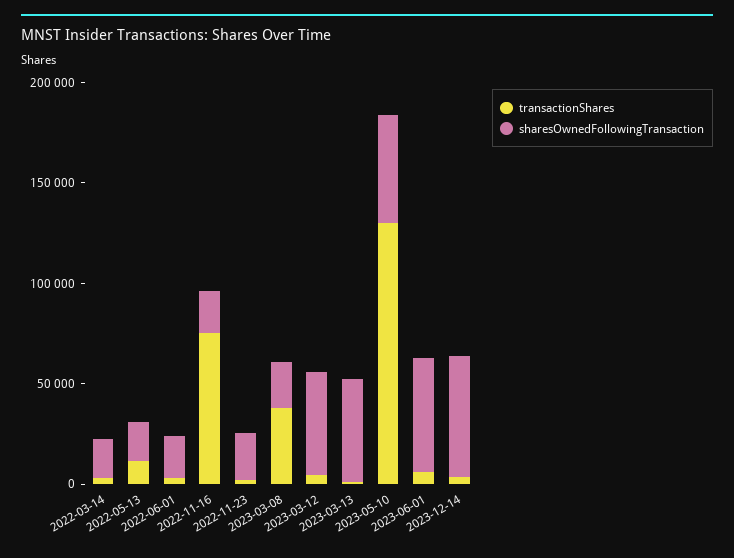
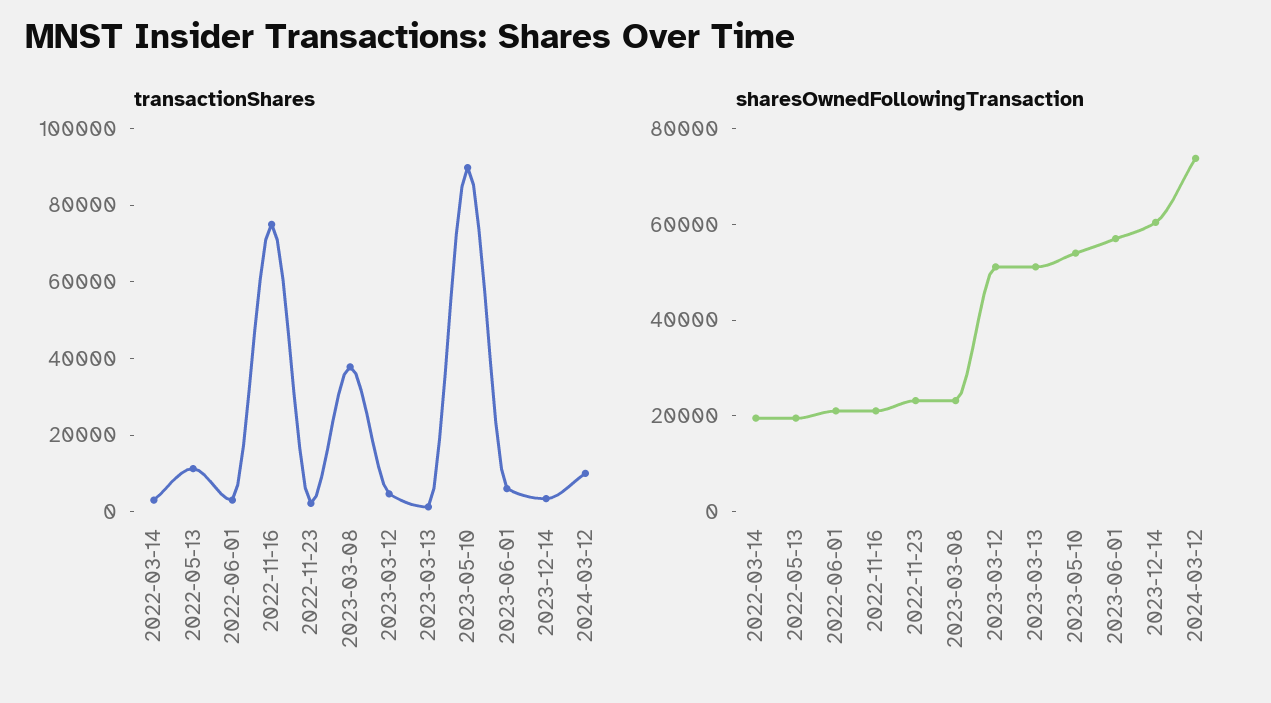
transactionShares, 2023-05-10: 130000 -> 90000
transactionShares, 2024-03-12: none -> 10000
sharesOwnedFollowingTransaction, 2024-03-12: none -> 75000

